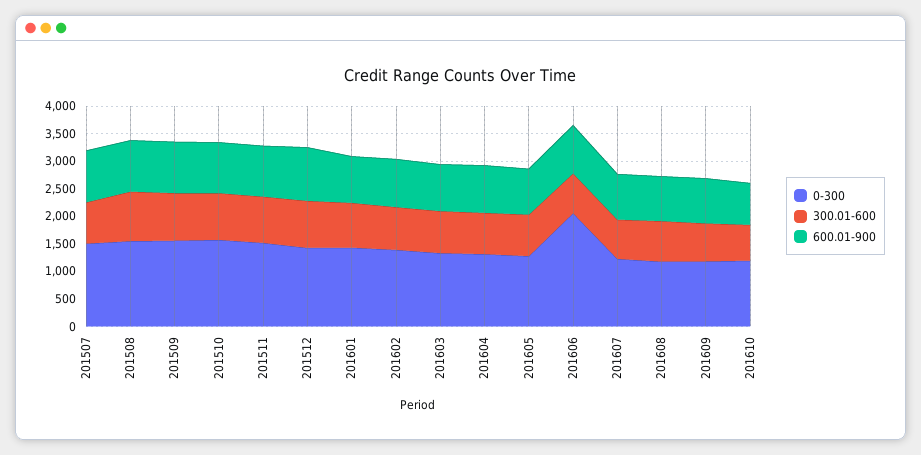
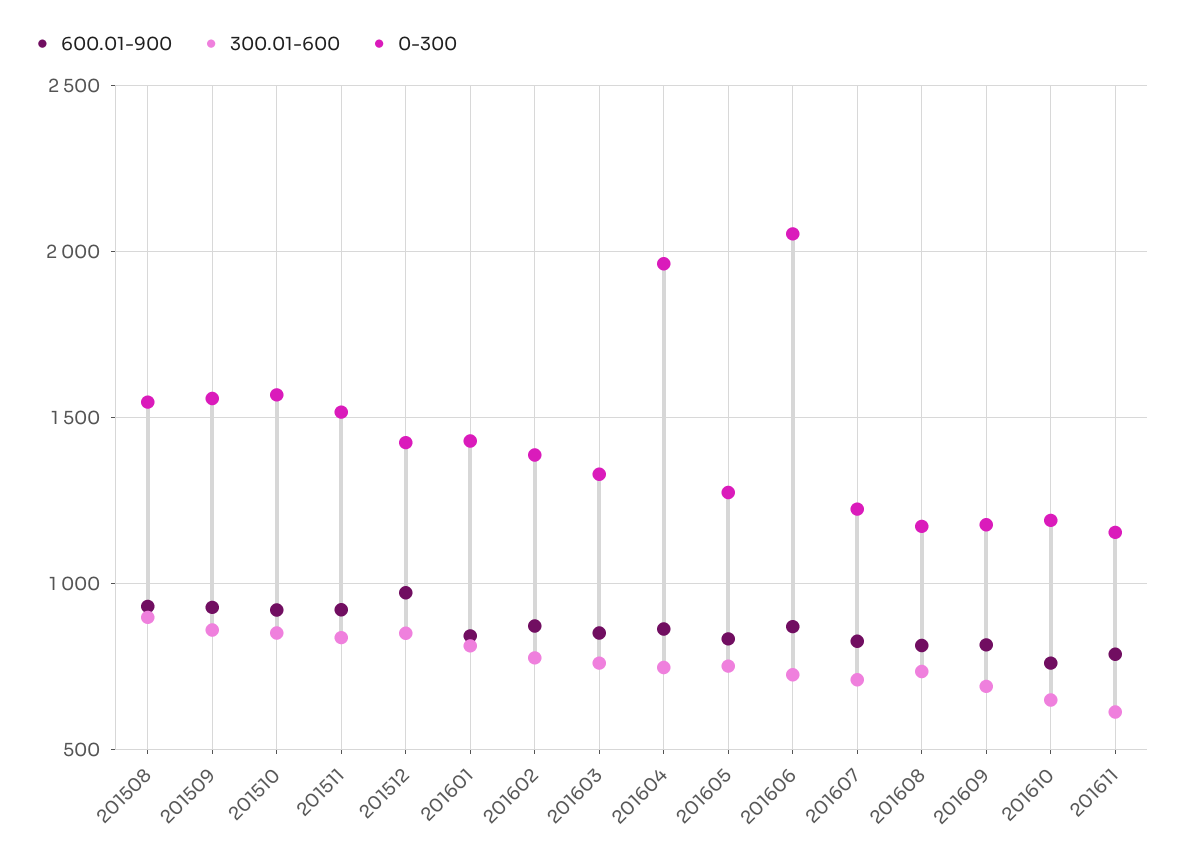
0-300, 201507: 1500 -> none
300.01-600, 201507: 750 -> none
600.01-900, 201507: 1000 -> none
0-300, 201604: 1250 -> 1950
600.01-900, 201611: none -> 800
300.01-600, 201611: none -> 600
0-300, 201611: none -> 1150

